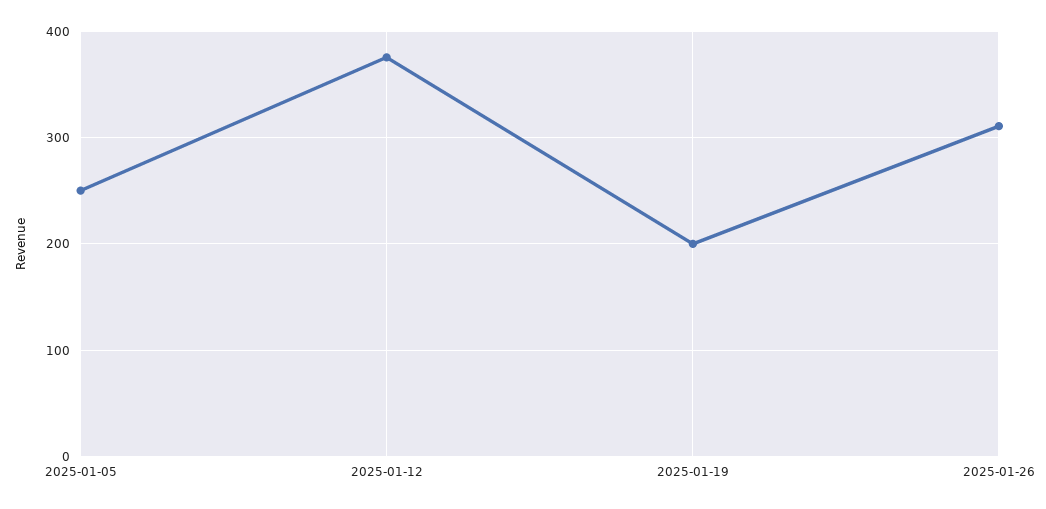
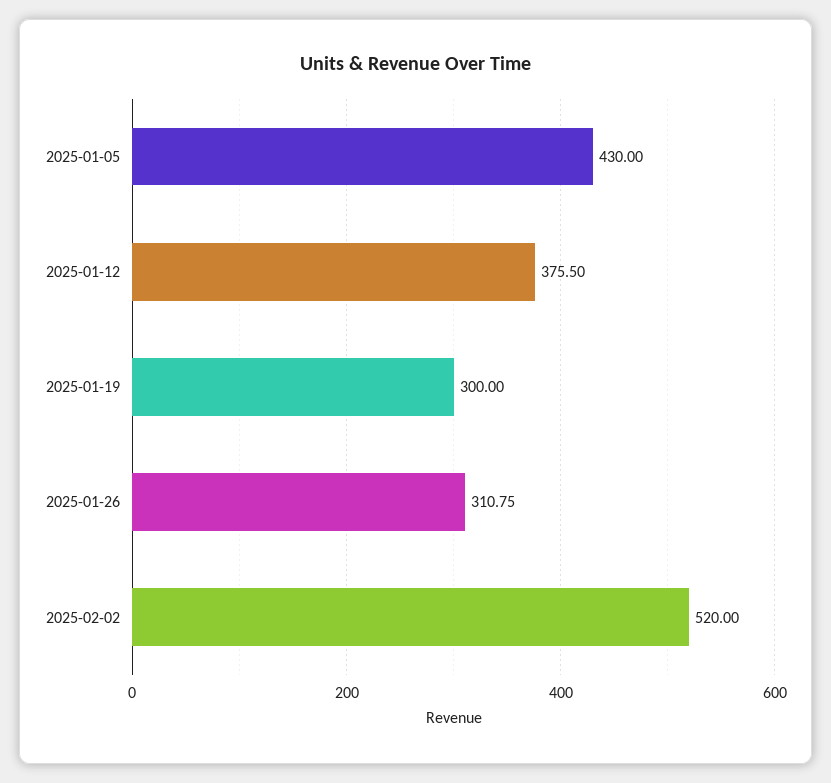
2025-01-05: 250 -> 430
2025-01-19: 200 -> 300
2025-02-02: none -> 520

